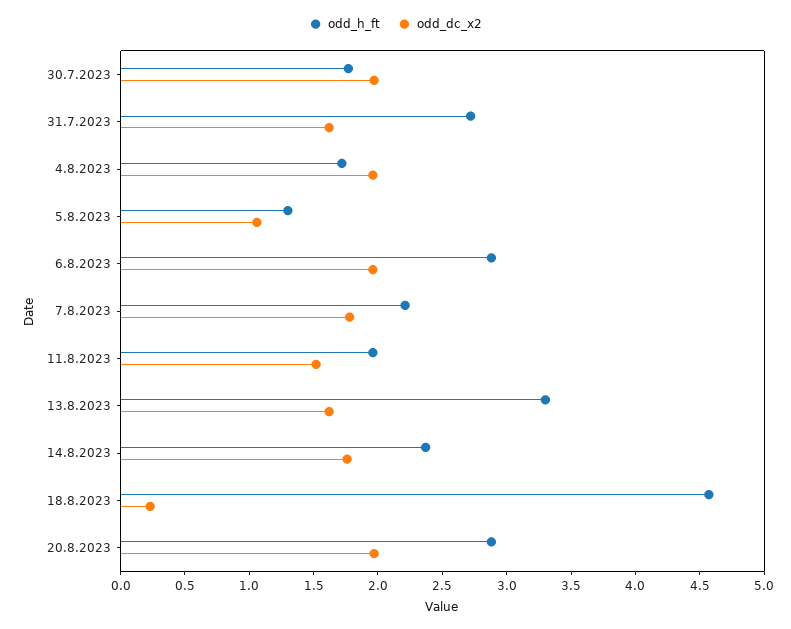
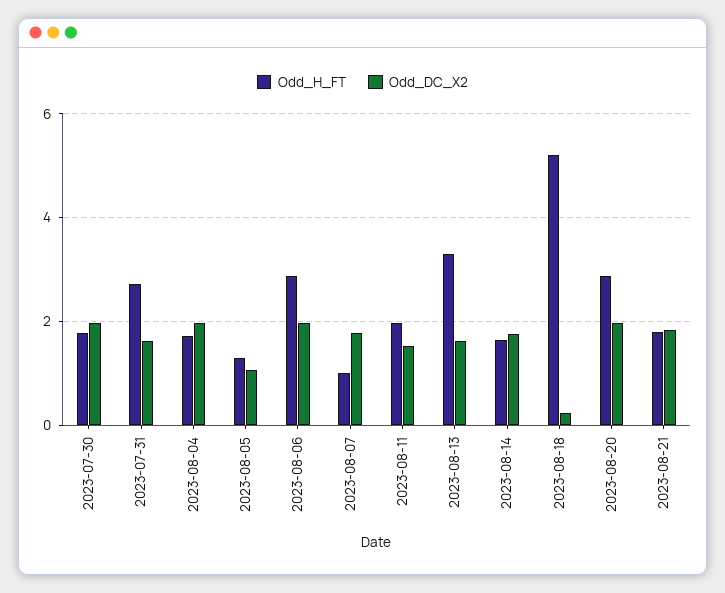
odd_h_ft, 7.8.2023: 2.2 -> 1
odd_h_ft, 14.8.2023: 2.4 -> 1.6
odd_h_ft, 18.8.2023: 4.6 -> 5.2
odd_h_ft, 2023-08-21: none -> 1.8
odd_dc_x2, 2023-08-21: none -> 1.8

